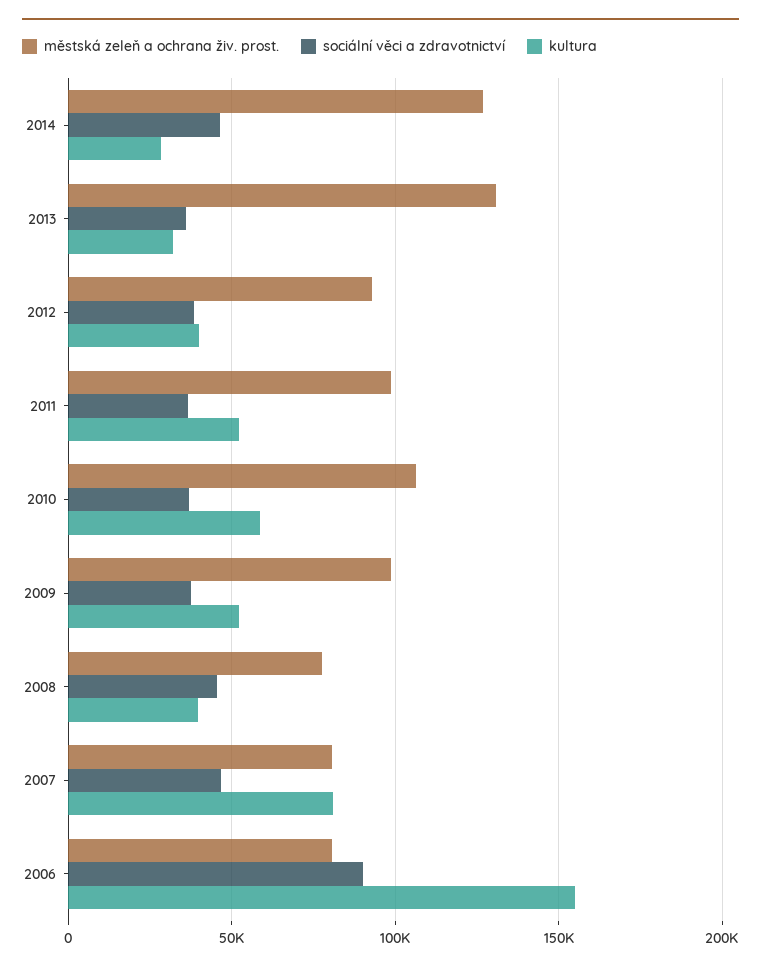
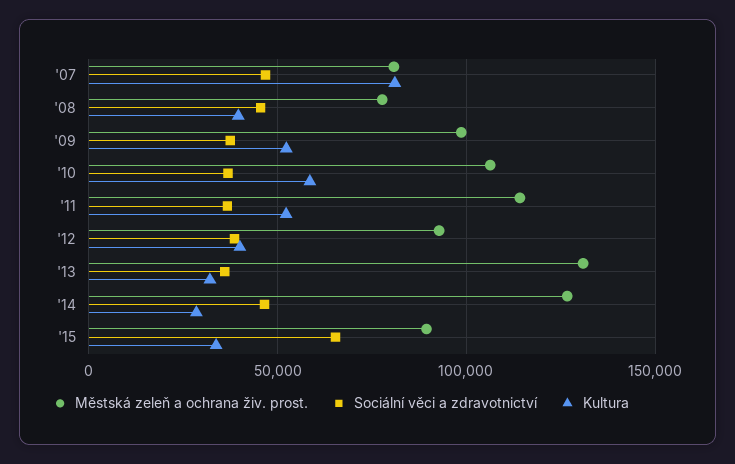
městská zeleň a ochrana živ. prost., 2011: 100000 -> 115000
městská zeleň a ochrana živ. prost., 2006: 80000 -> none
sociální věci a zdravotnictví, 2006: 90000 -> none
kultura, 2006: 155000 -> none
městská zeleň a ochrana živ. prost., '15: none -> 90000
sociální věci a zdravotnictví, '15: none -> 65000
kultura, '15: none -> 35000

